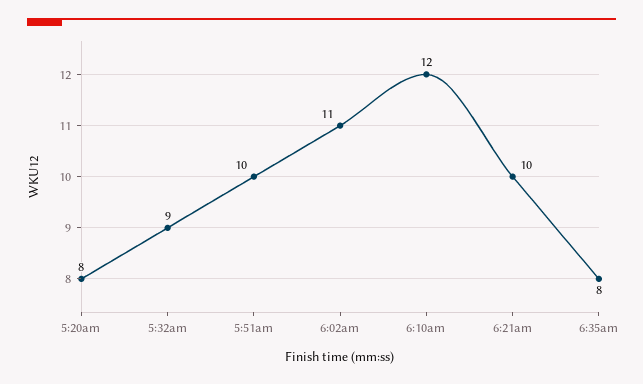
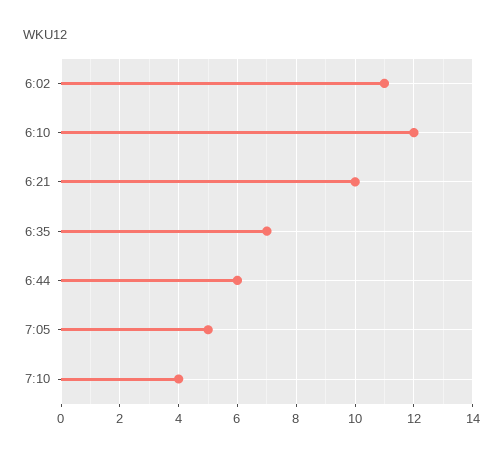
5:20am: 8 -> none
5:32am: 9 -> none
5:51am: 10 -> none
6:35am: 8 -> 7
6:44: none -> 6
7:05: none -> 5
7:10: none -> 4

